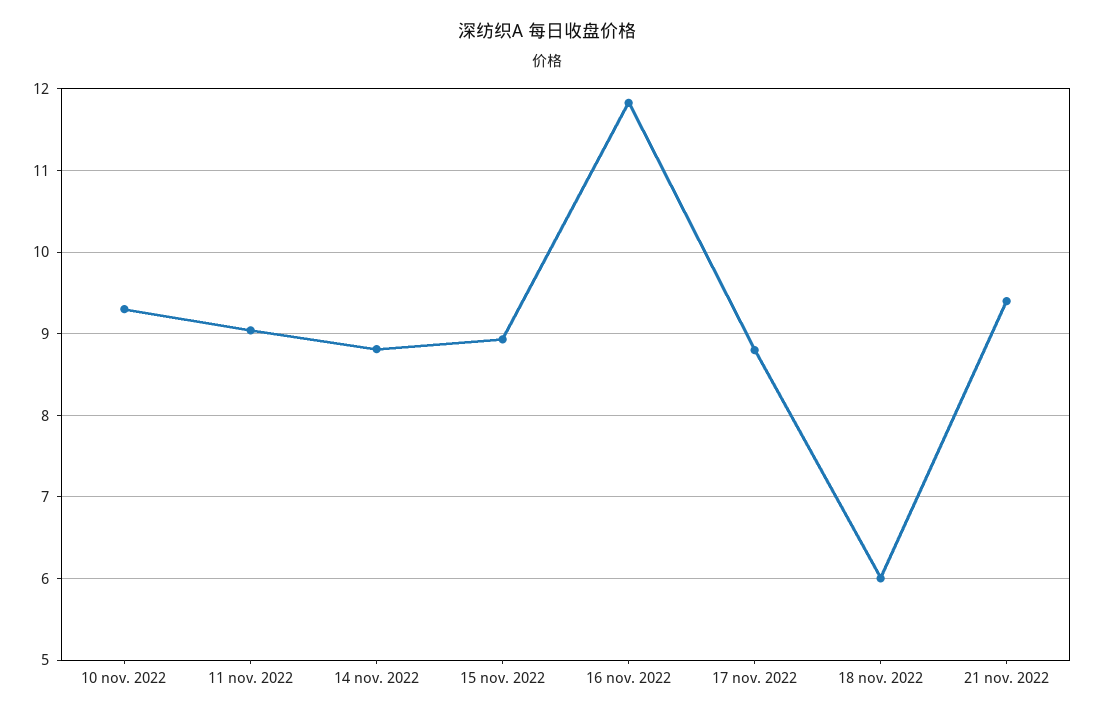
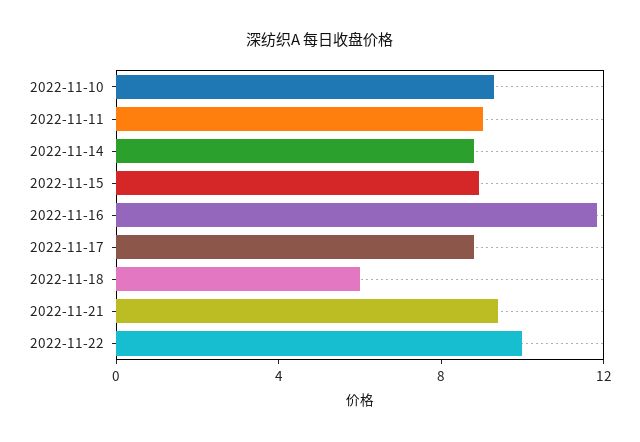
2022-11-22: none -> 10

